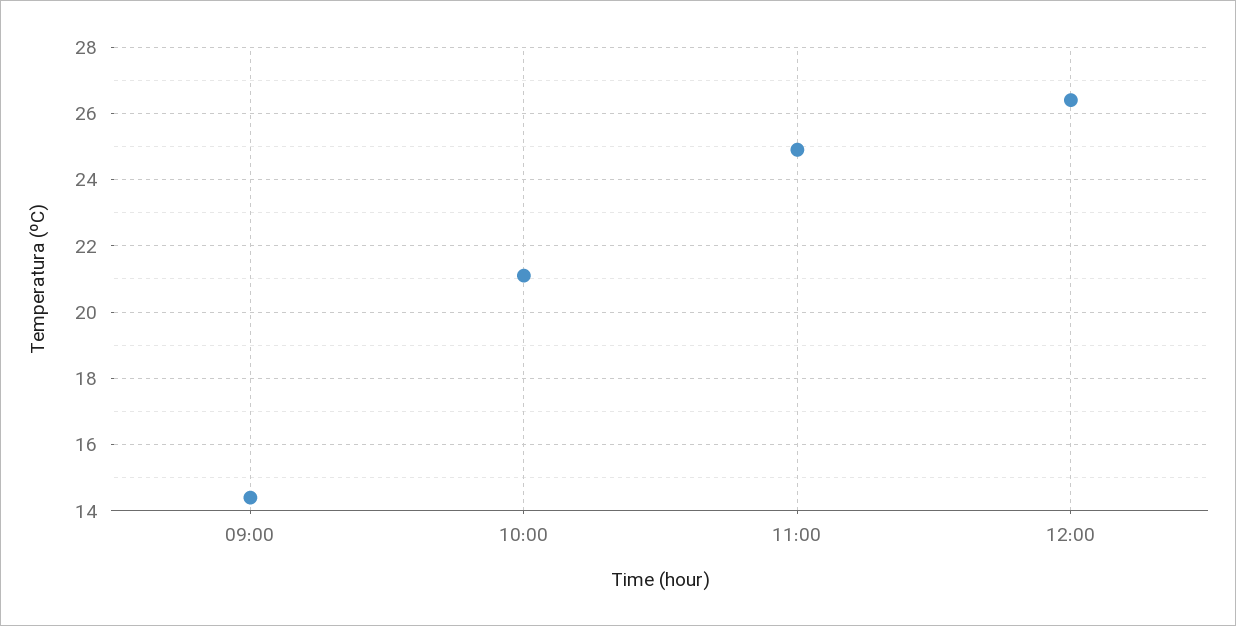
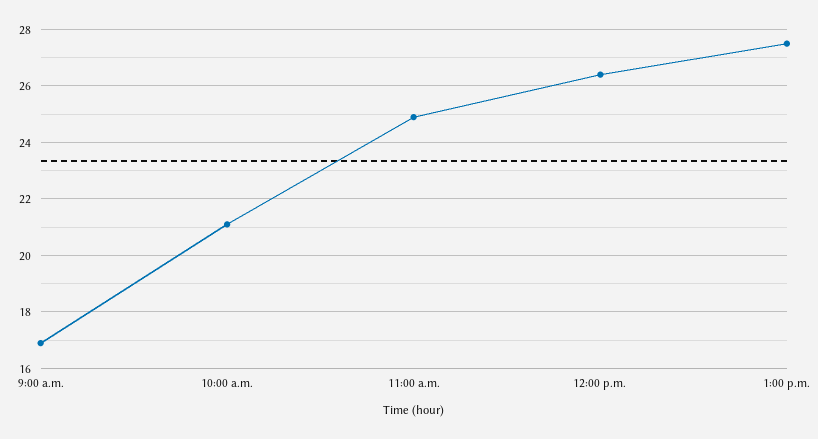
09:00: 14.5 -> 17
1:00 p.m.: none -> 27.5

